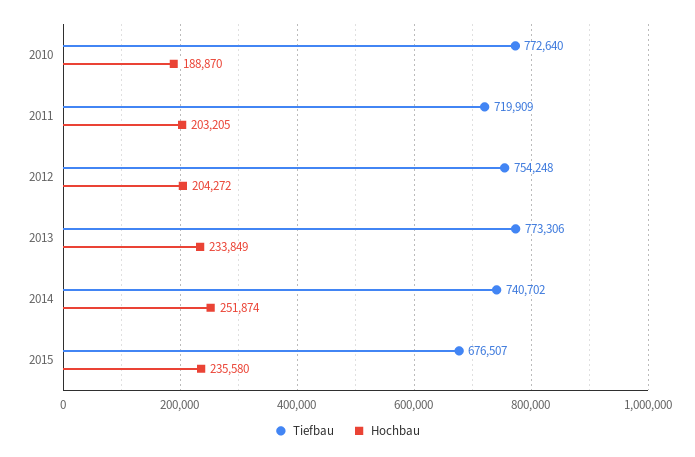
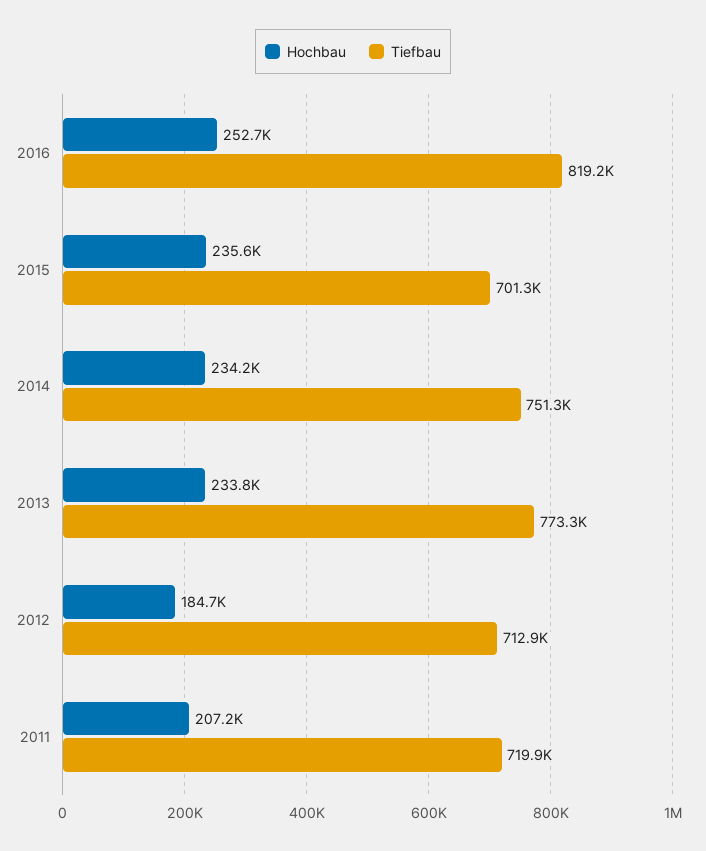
Tiefbau, 2010: 772640 -> none
Hochbau, 2010: 188870 -> none
Hochbau, 2011: 203205 -> 207200
Tiefbau, 2012: 754248 -> 712900
Hochbau, 2012: 204272 -> 184700
Tiefbau, 2014: 740702 -> 751300
Hochbau, 2014: 251874 -> 234200
Tiefbau, 2015: 676507 -> 701300
Hochbau, 2016: none -> 252700
Tiefbau, 2016: none -> 819200

